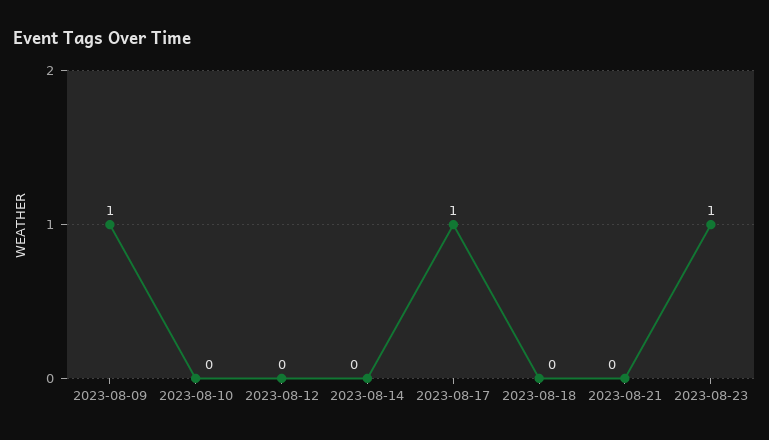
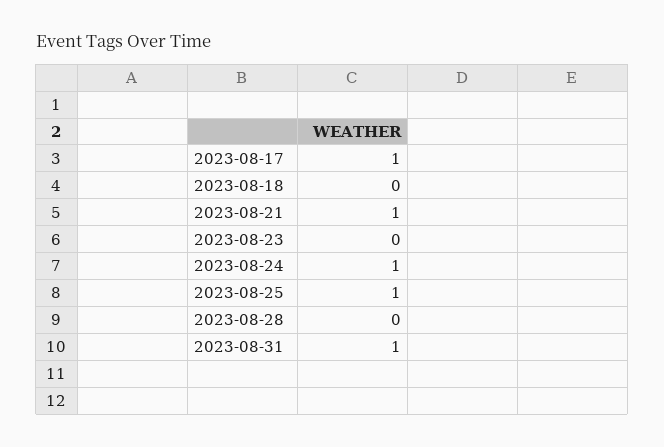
2023-08-09: 1 -> none
2023-08-10: 0 -> none
2023-08-12: 0 -> none
2023-08-14: 0 -> none
2023-08-21: 0 -> 1
2023-08-23: 1 -> 0
2023-08-24: none -> 1
2023-08-25: none -> 1
2023-08-28: none -> 0
2023-08-31: none -> 1

